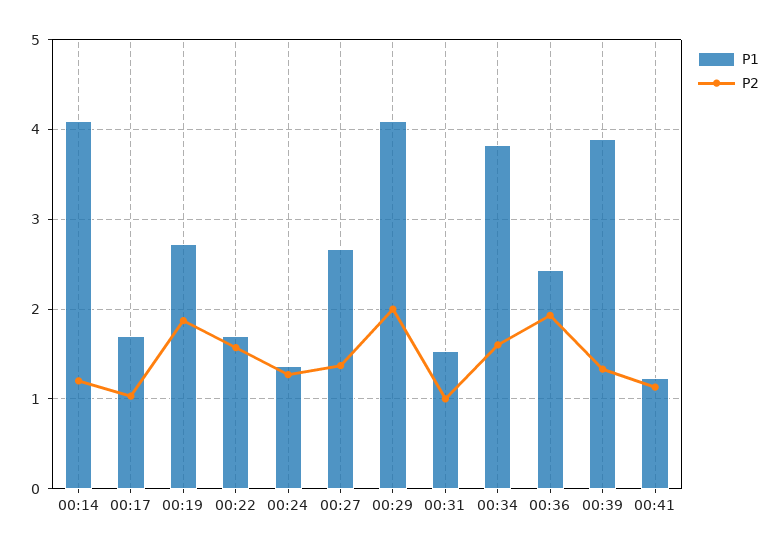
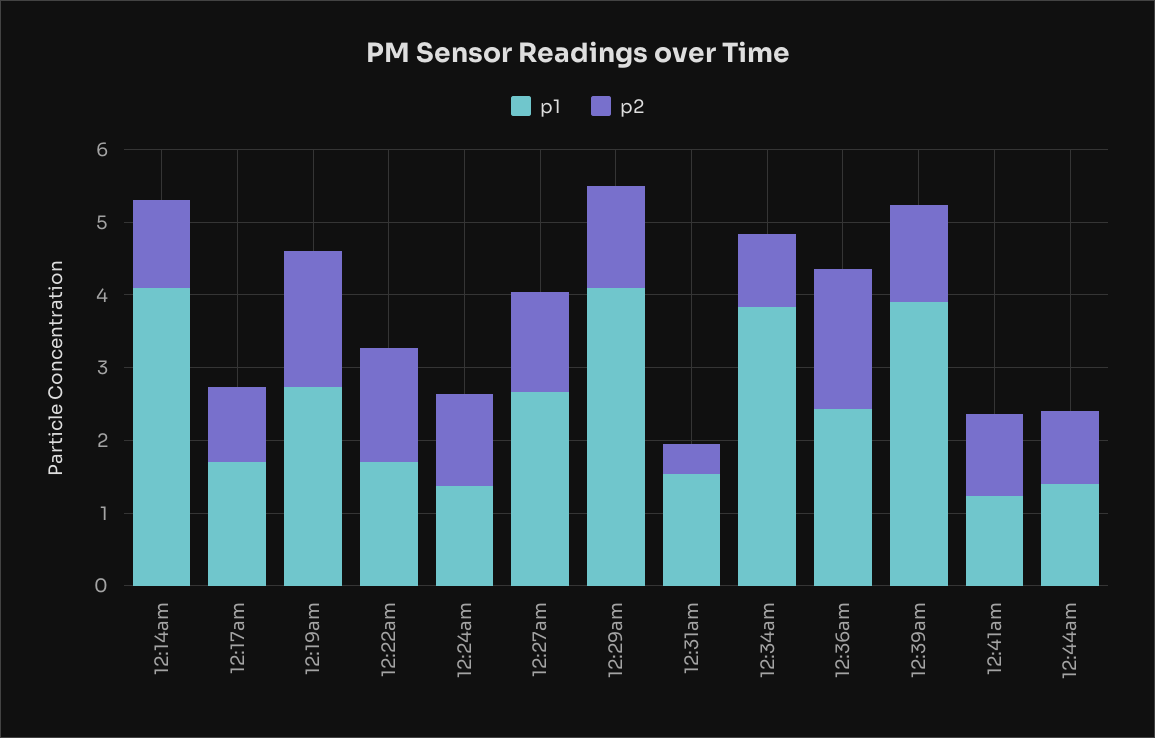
P2, 00:29: 2 -> 1.4
P2, 00:31: 1 -> 0.4
P2, 00:34: 1.6 -> 1
P1, 12:44am: none -> 1.4
P2, 12:44am: none -> 1

